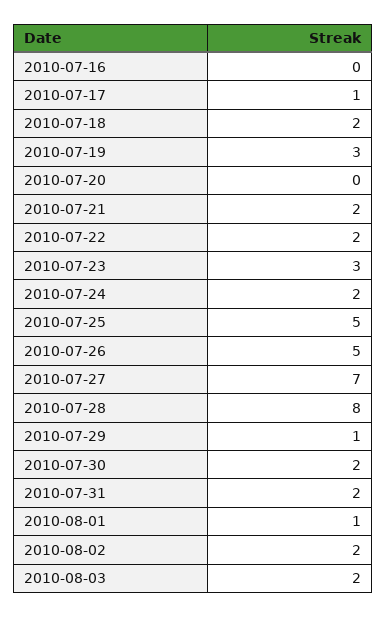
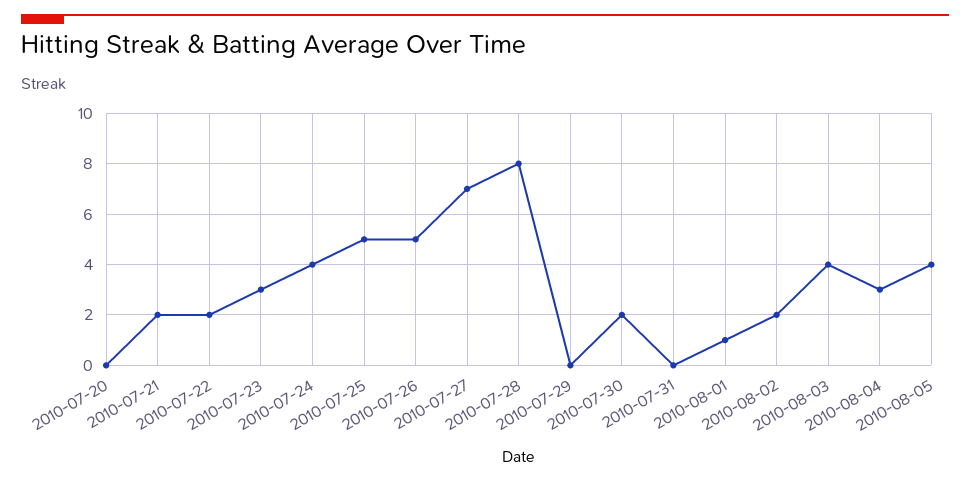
2010-07-16: 0 -> none
2010-07-17: 1 -> none
2010-07-18: 2 -> none
2010-07-19: 3 -> none
2010-07-24: 2 -> 4
2010-07-29: 1 -> 0
2010-07-31: 2 -> 0
2010-08-03: 2 -> 4
2010-08-04: none -> 3
2010-08-05: none -> 4

